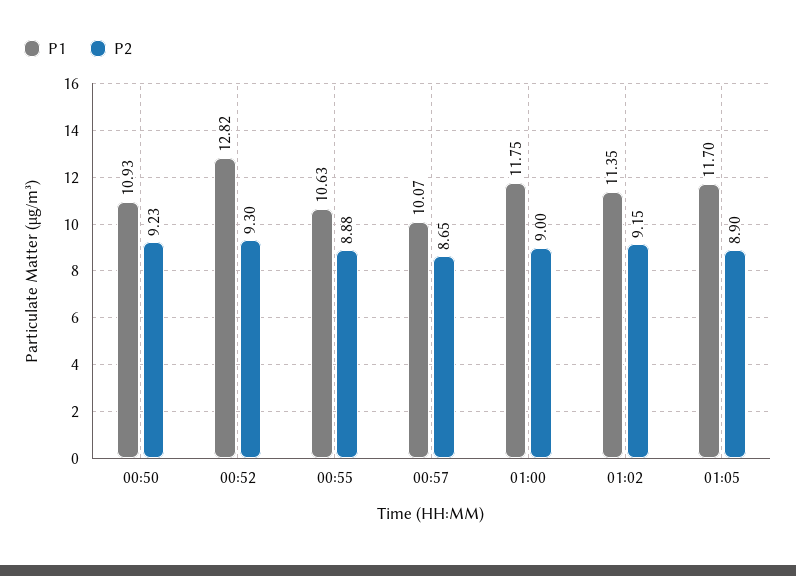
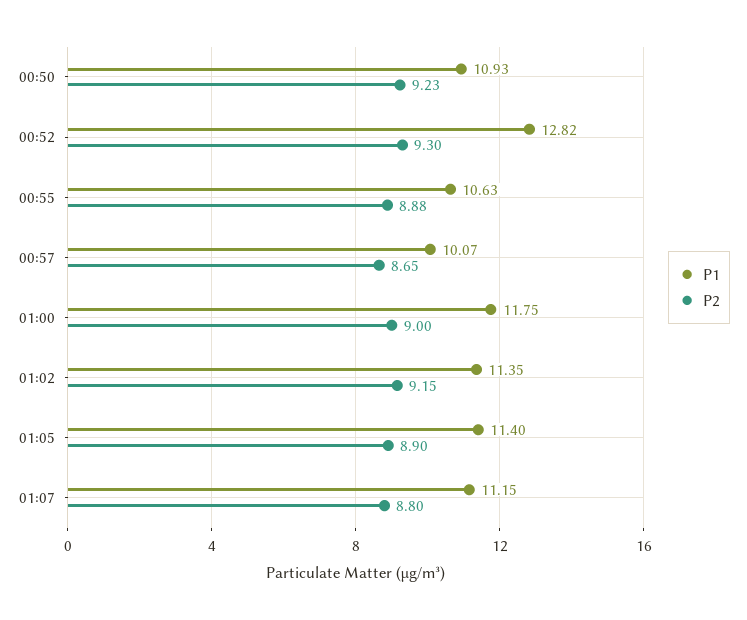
P1, 01:05: 11.7 -> 11.4
P1, 01:07: none -> 11.15
P2, 01:07: none -> 8.8

